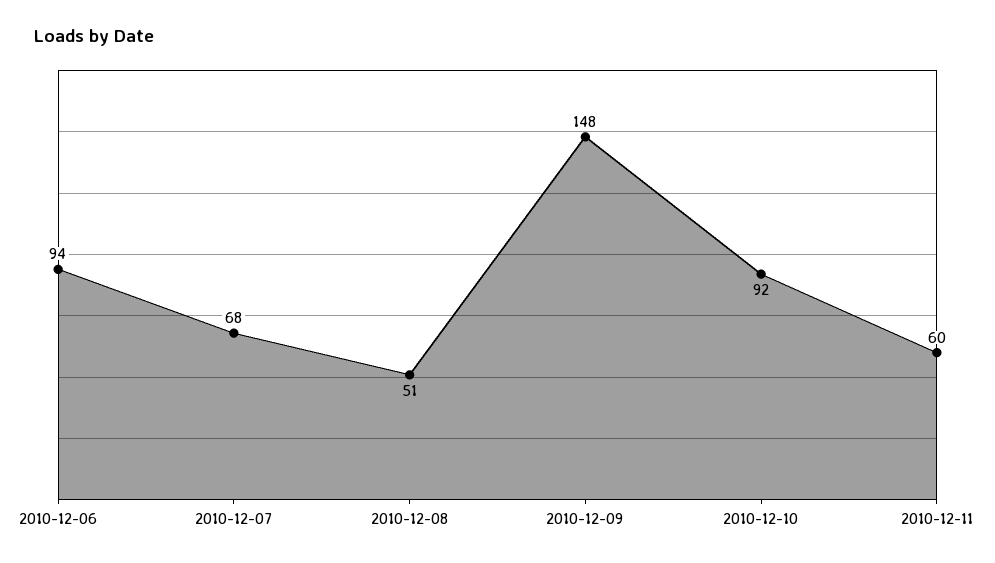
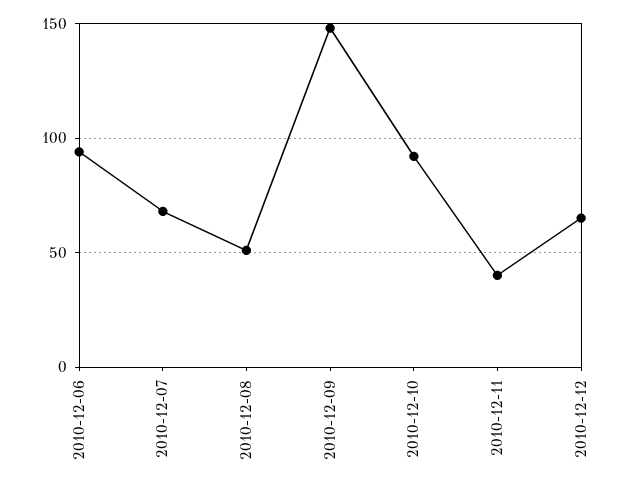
2010-12-11: 60 -> 40
2010-12-12: none -> 65

